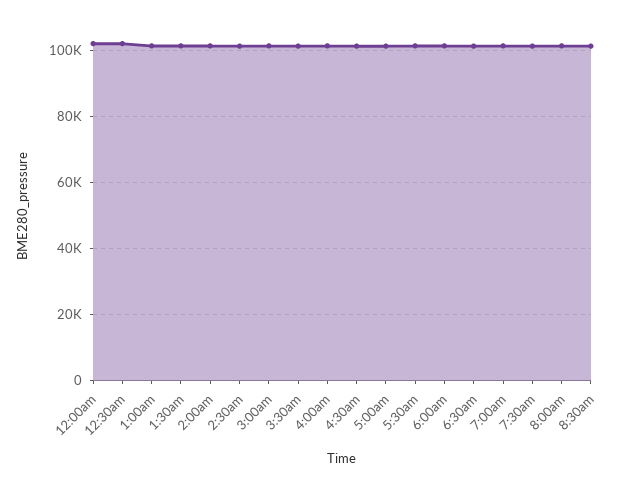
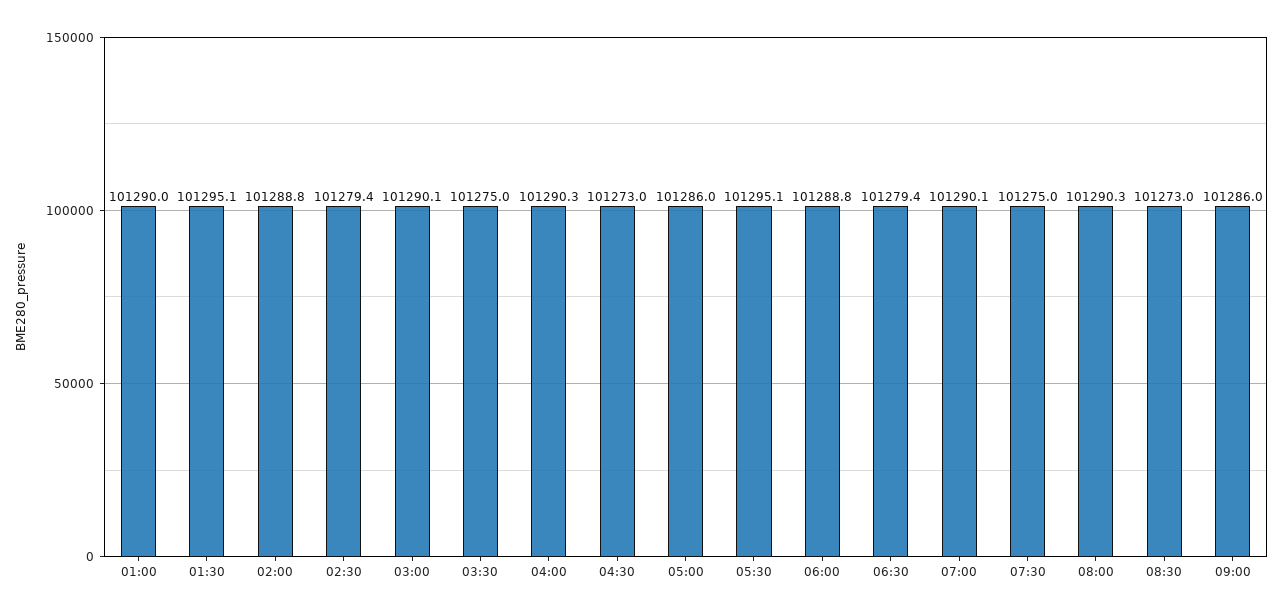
12:00am: 102000 -> none
12:30am: 102000 -> none
09:00: none -> 101286

